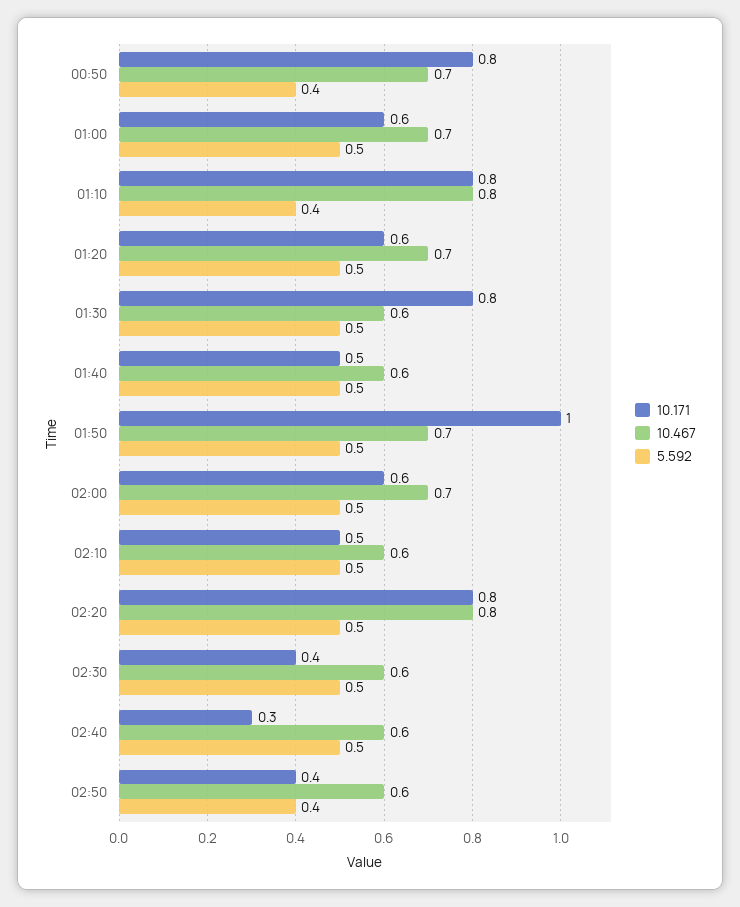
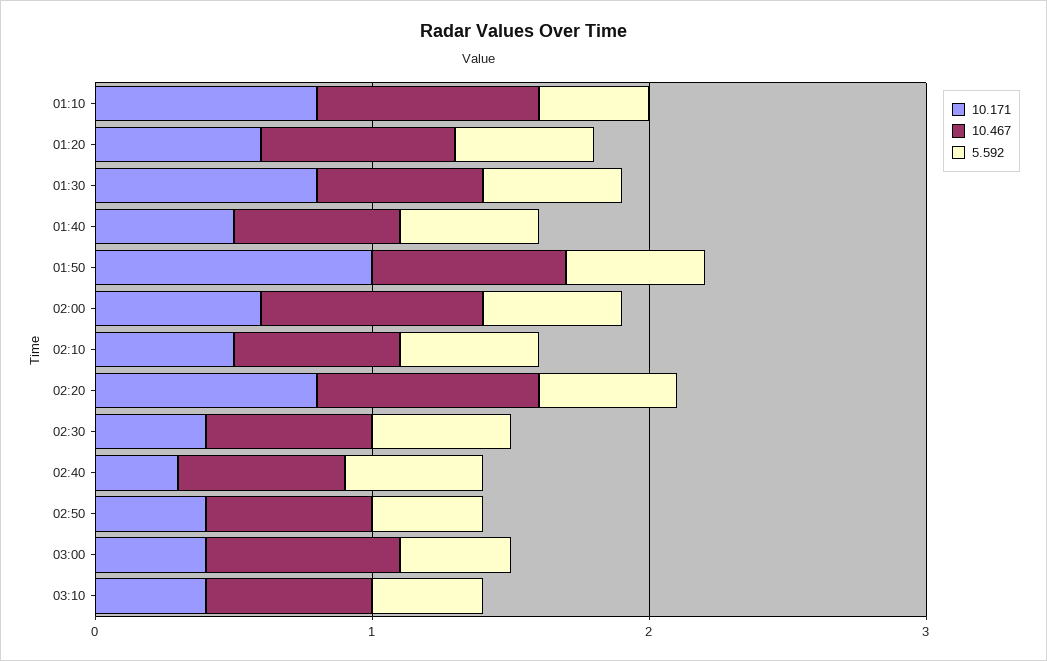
10.171, 00:50: 0.8 -> none
10.467, 00:50: 0.7 -> none
5.592, 00:50: 0.4 -> none
10.171, 01:00: 0.6 -> none
10.467, 01:00: 0.7 -> none
5.592, 01:00: 0.5 -> none
10.467, 02:00: 0.7 -> 0.8
10.171, 03:00: none -> 0.4
10.467, 03:00: none -> 0.7
5.592, 03:00: none -> 0.4
10.171, 03:10: none -> 0.4
10.467, 03:10: none -> 0.6
5.592, 03:10: none -> 0.4

